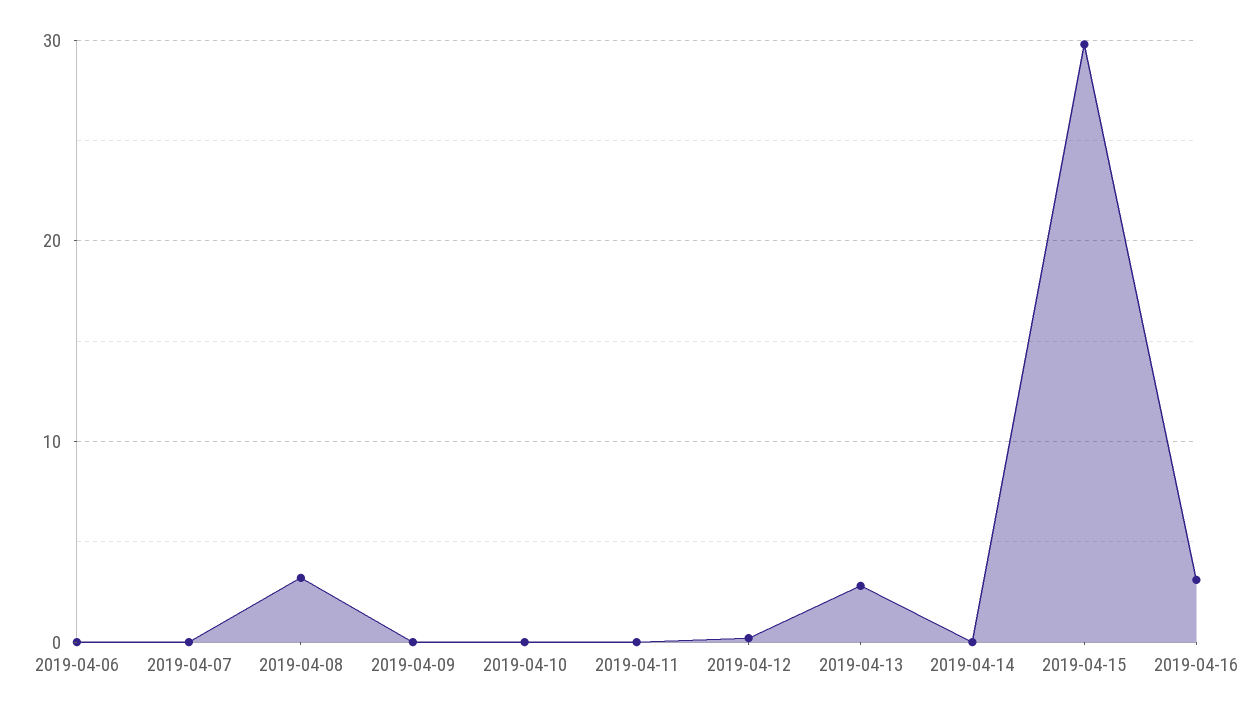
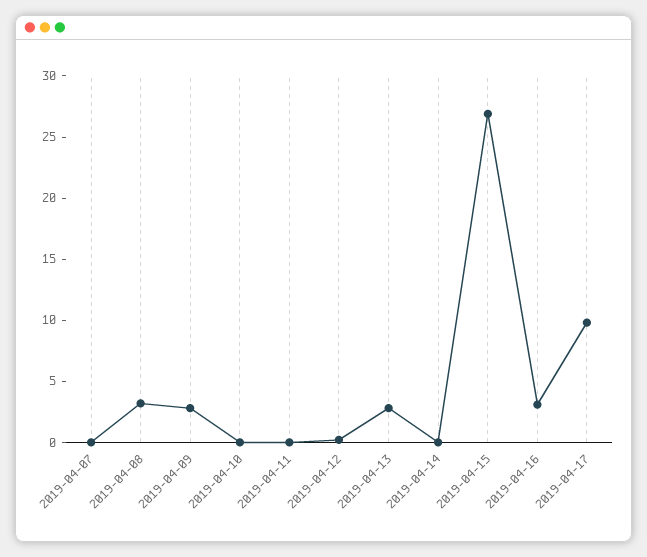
2019-04-06: 0 -> none
2019-04-09: 0 -> 3
2019-04-15: 30 -> 27
2019-04-17: none -> 10

